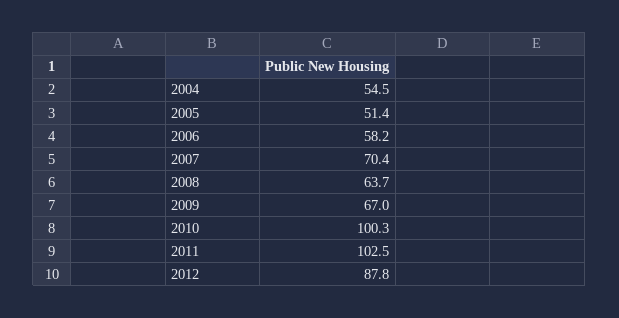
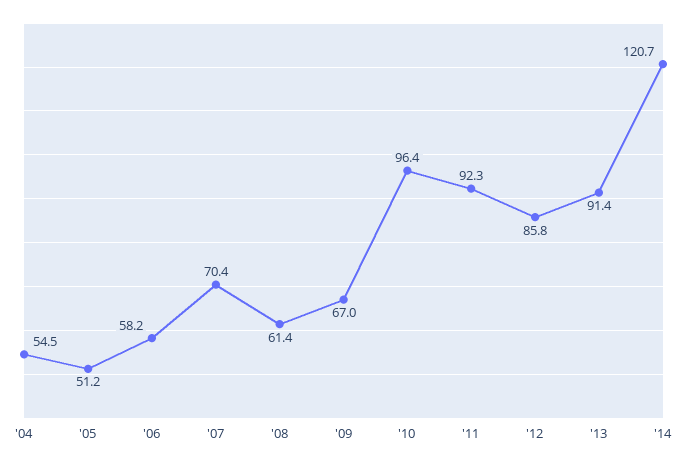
2005: 51.4 -> 51.2
2008: 63.7 -> 61.4
2010: 100.3 -> 96.4
2011: 102.5 -> 92.3
2012: 87.8 -> 85.8
'13: none -> 91.4
'14: none -> 120.7

